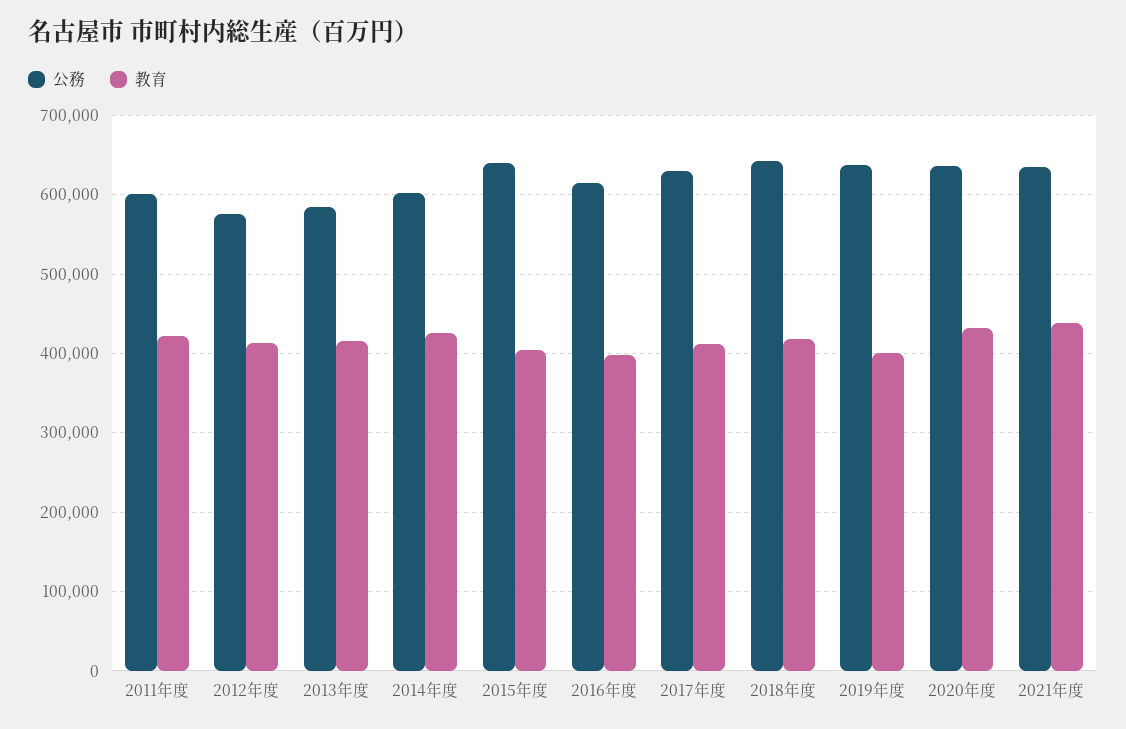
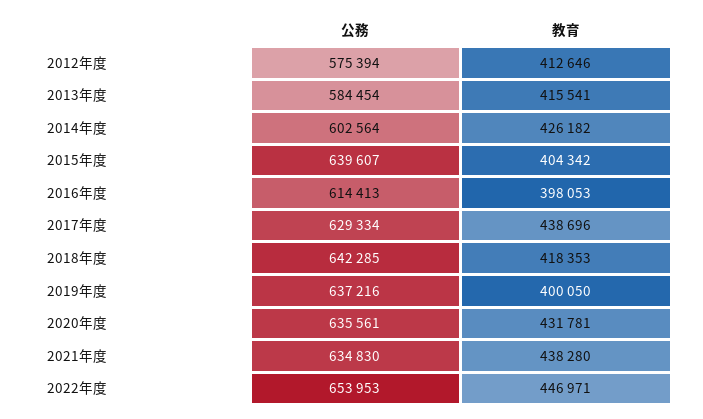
公務, 2011年度: 600000 -> none
教育, 2011年度: 420000 -> none
教育, 2017年度: 410000 -> 438696
公務, 2022年度: none -> 653953
教育, 2022年度: none -> 446971

